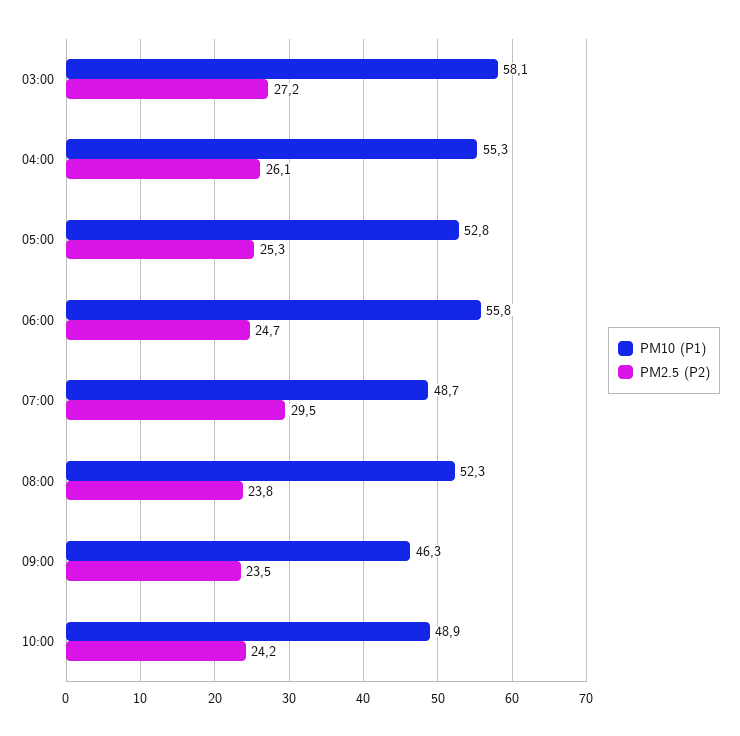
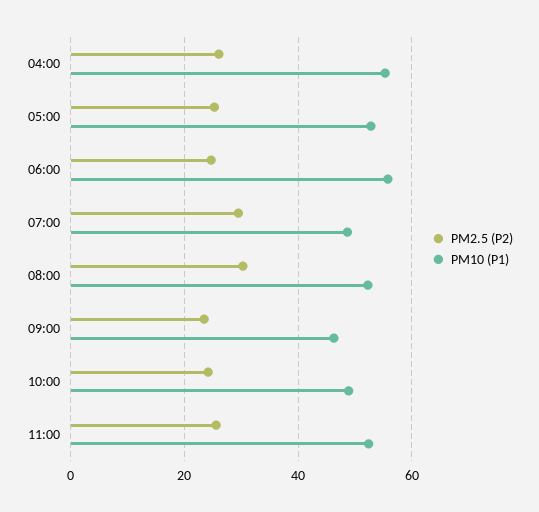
PM10 (P1), 03:00: 58.1 -> none
PM2.5 (P2), 03:00: 27.2 -> none
PM2.5 (P2), 08:00: 23.8 -> 30
PM2.5 (P2), 11:00: none -> 26
PM10 (P1), 11:00: none -> 52

